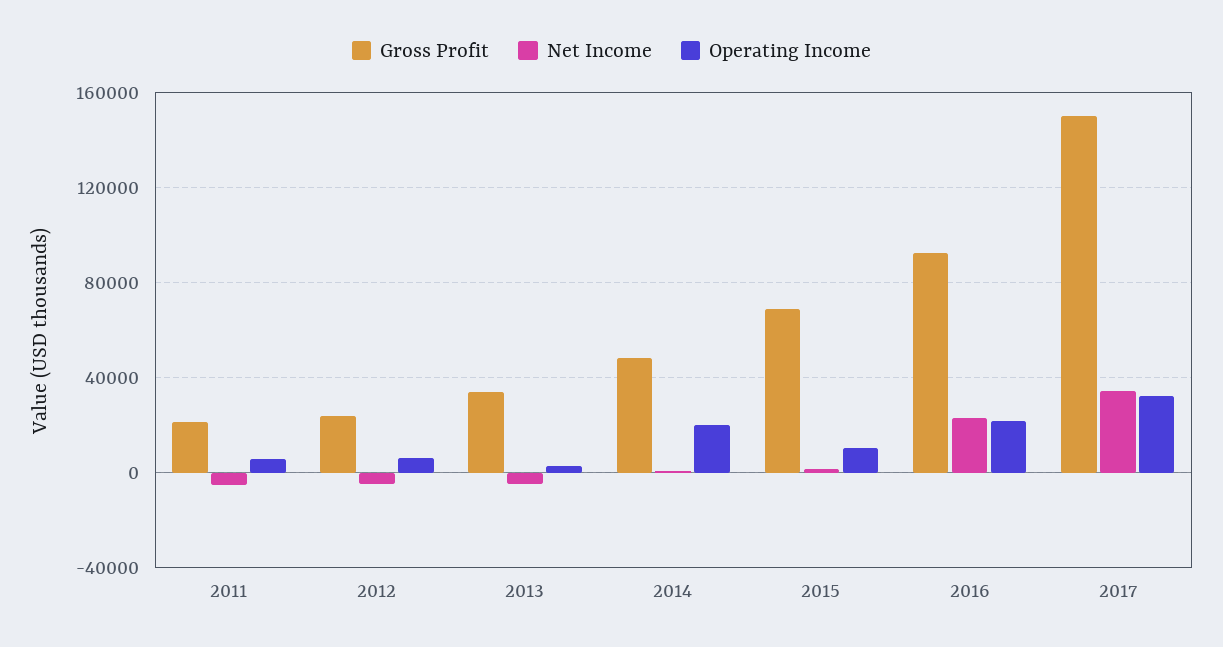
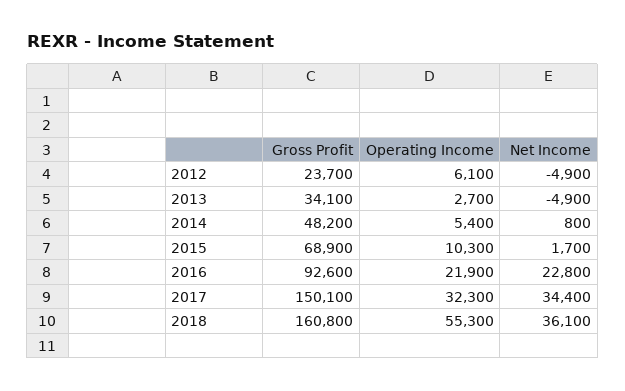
Gross Profit, 2011: 20000 -> none
Net Income, 2011: -5000 -> none
Operating Income, 2011: 5000 -> none
Operating Income, 2014: 20000 -> 5400
Gross Profit, 2018: none -> 160800
Operating Income, 2018: none -> 55300
Net Income, 2018: none -> 36100

